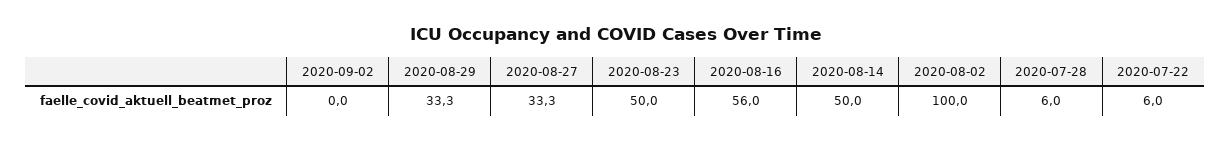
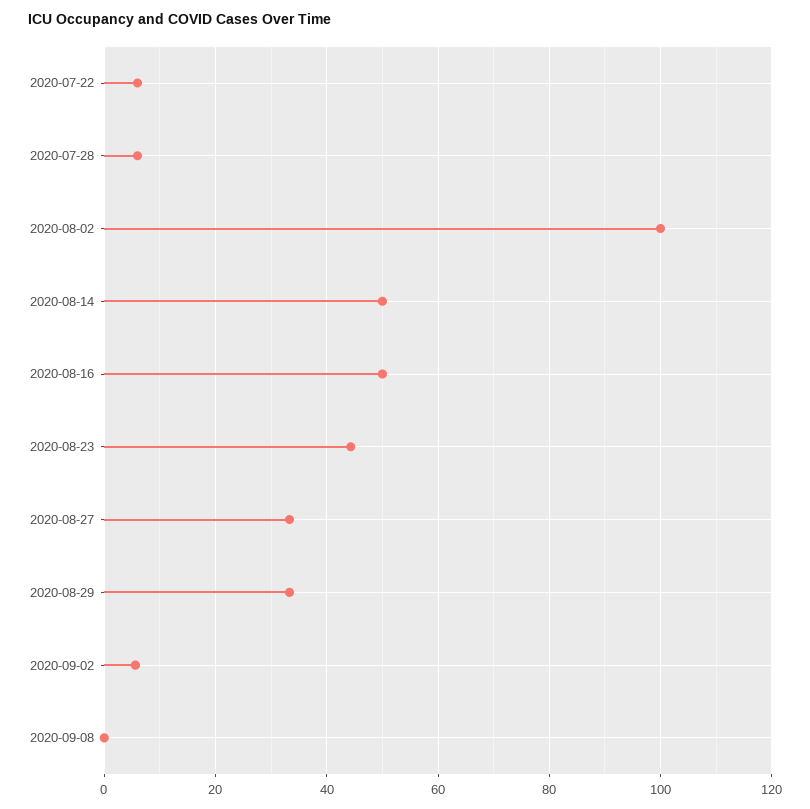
2020-09-02: 0 -> 6
2020-08-23: 50 -> 44
2020-08-16: 56 -> 50
2020-09-08: none -> 0

